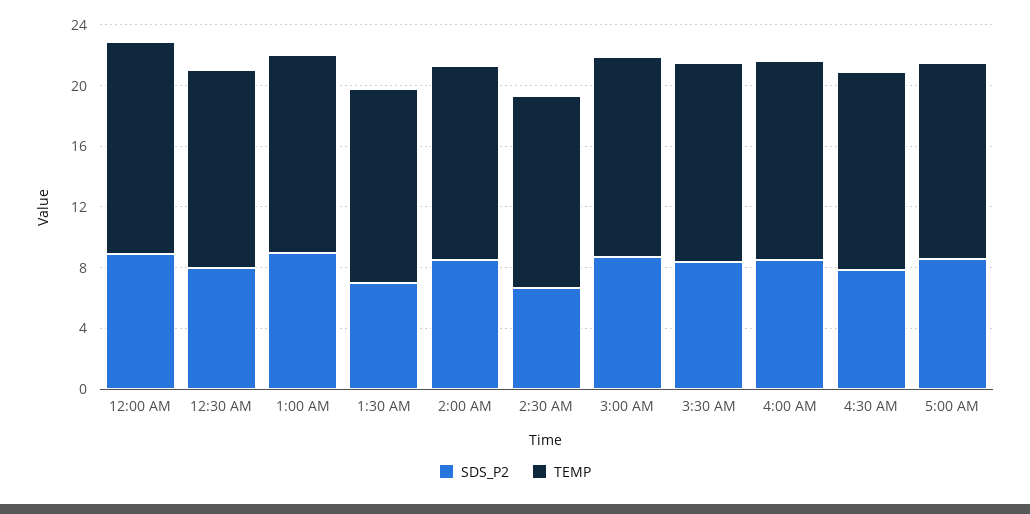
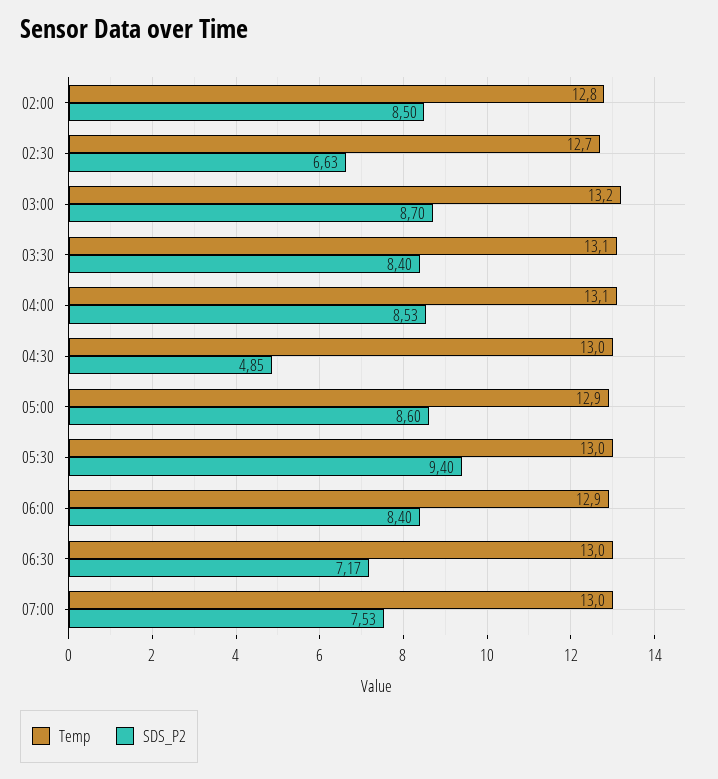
SDS_P2, 12:00 AM: 9 -> none
TEMP, 12:00 AM: 14 -> none
SDS_P2, 12:30 AM: 8 -> none
TEMP, 12:30 AM: 13 -> none
SDS_P2, 1:00 AM: 9 -> none
TEMP, 1:00 AM: 13 -> none
SDS_P2, 1:30 AM: 7 -> none
TEMP, 1:30 AM: 13 -> none
SDS_P2, 4:30 AM: 8 -> 4.85
TEMP, 05:30: none -> 13
SDS_P2, 05:30: none -> 9.4
TEMP, 06:00: none -> 12.9
SDS_P2, 06:00: none -> 8.4
TEMP, 06:30: none -> 13
SDS_P2, 06:30: none -> 7.17
TEMP, 07:00: none -> 13
SDS_P2, 07:00: none -> 7.53

